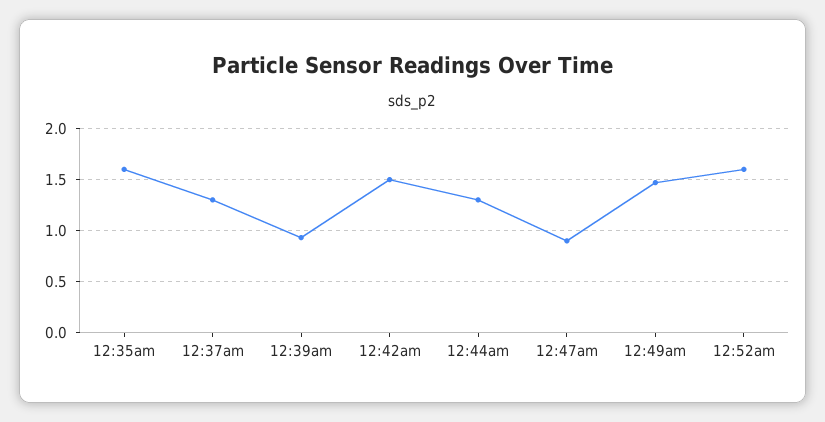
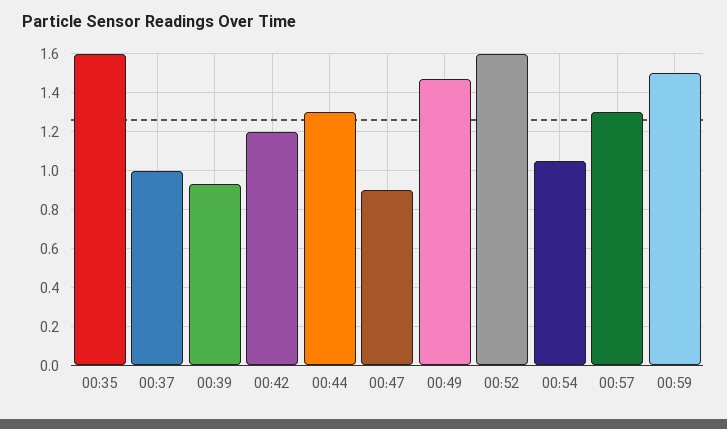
12:37am: 1.3 -> 1
12:42am: 1.5 -> 1.2
00:54: none -> 1.05
00:57: none -> 1.3
00:59: none -> 1.5

